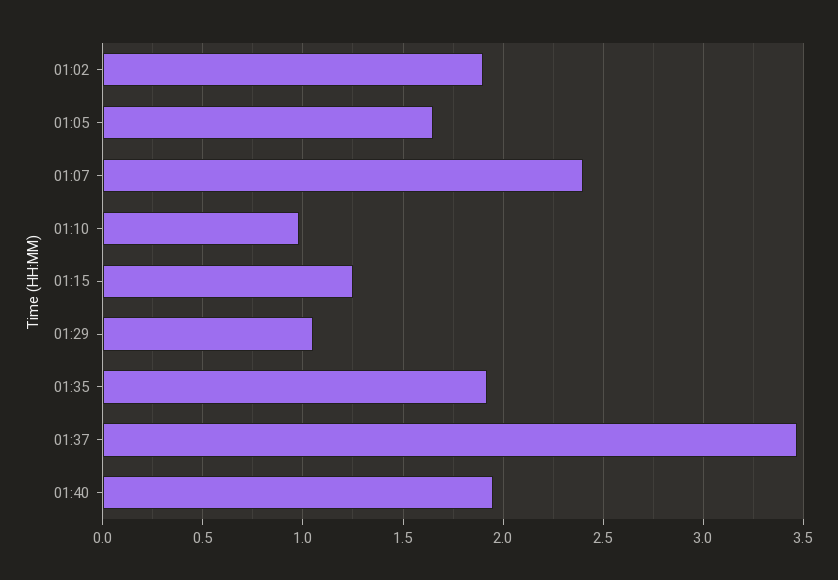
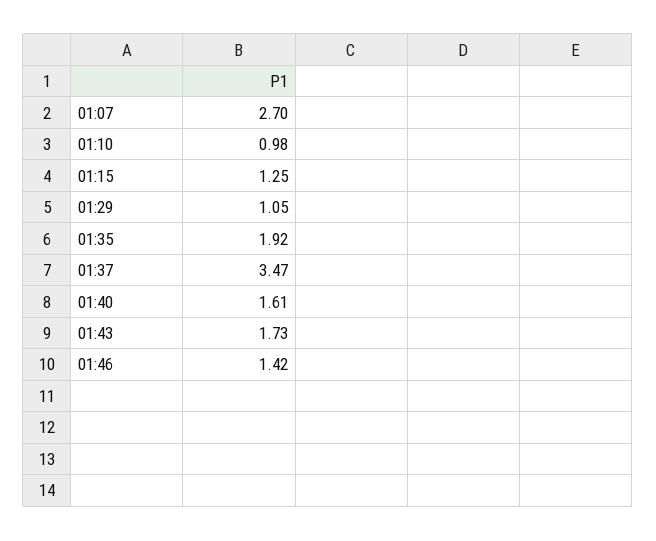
01:02: 1.9 -> none
01:05: 1.65 -> none
01:07: 2.4 -> 2.7
01:40: 1.95 -> 1.61
01:43: none -> 1.73
01:46: none -> 1.42

